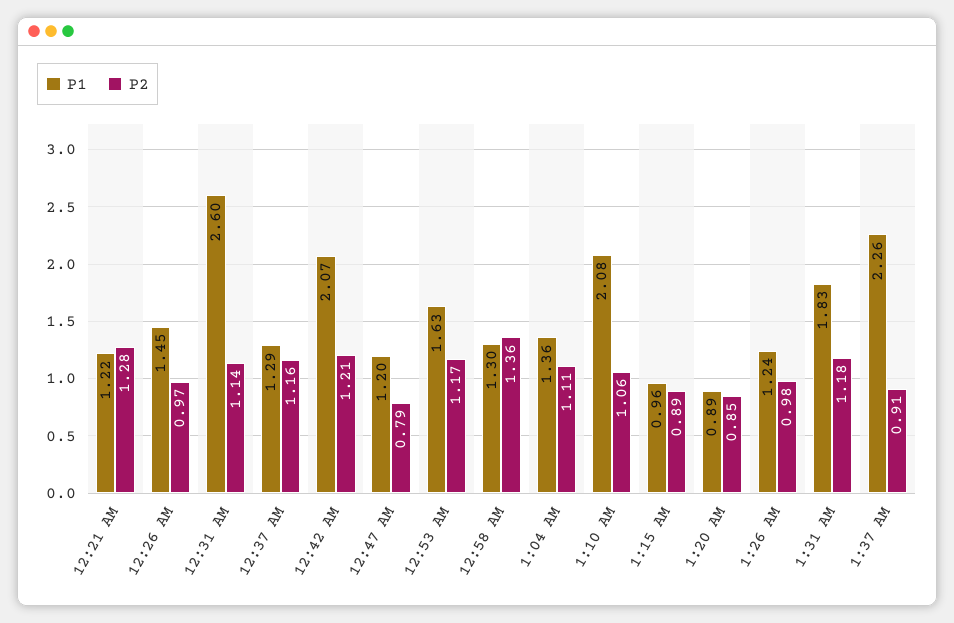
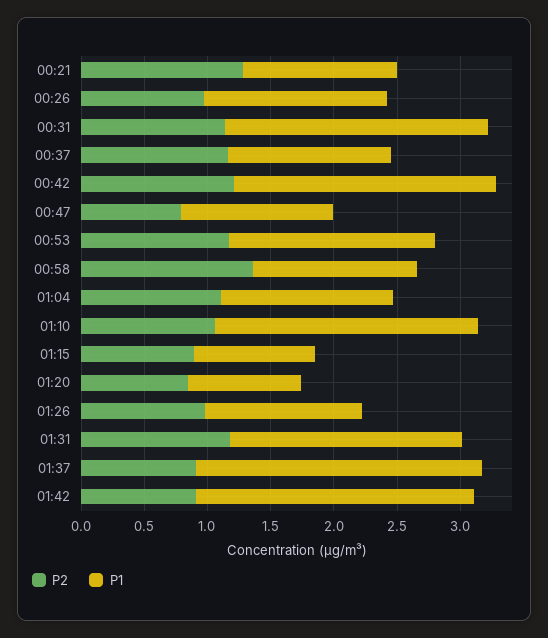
P1, 12:31 AM: 2.6 -> 2.1
P2, 01:42: none -> 0.9
P1, 01:42: none -> 2.2

